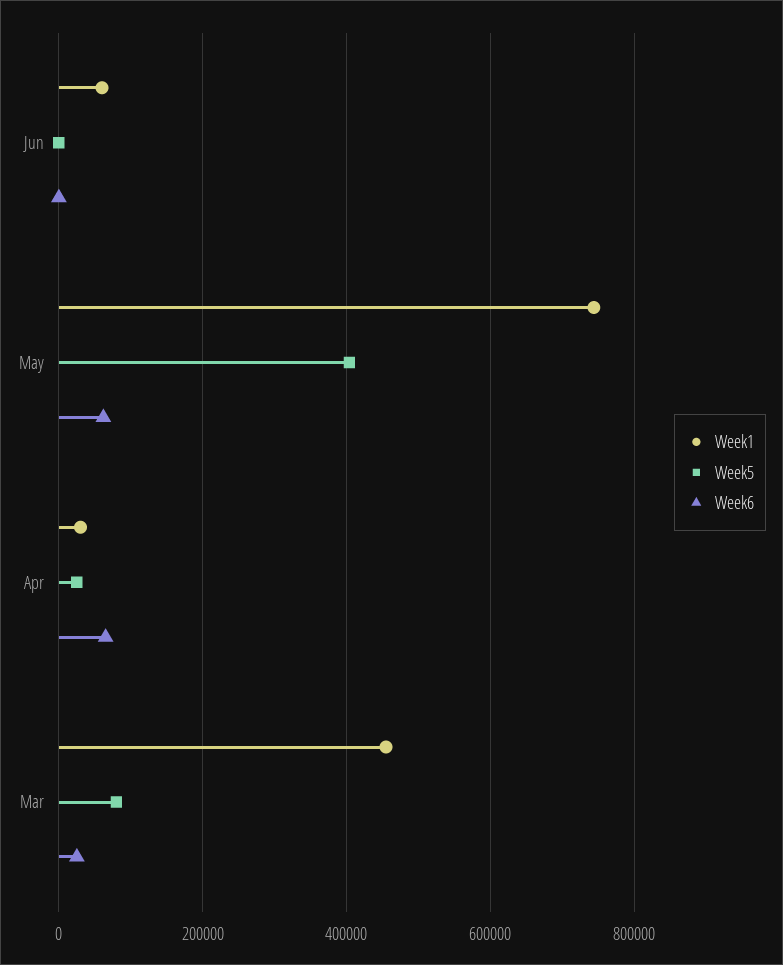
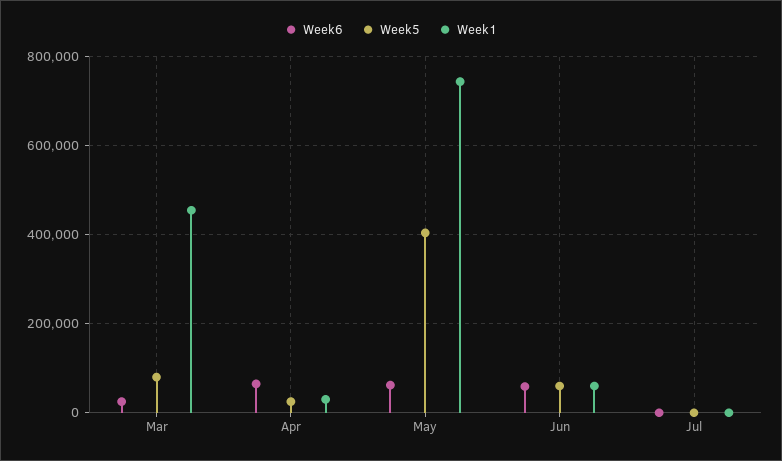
Week5, Jun: 0 -> 60000
Week6, Jun: 0 -> 60000
Week6, Jul: none -> 0
Week5, Jul: none -> 0
Week1, Jul: none -> 0

